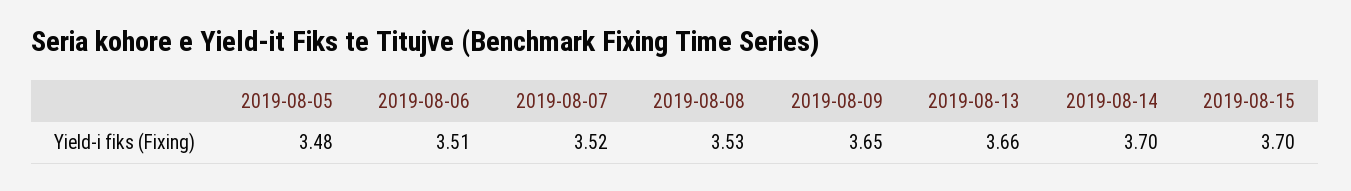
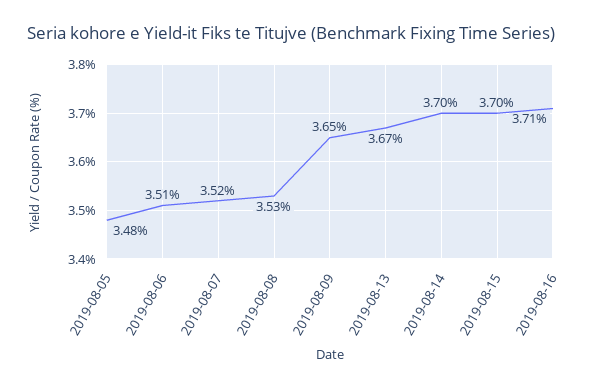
2019-08-13: 3.66 -> 3.67
2019-08-16: none -> 3.71

